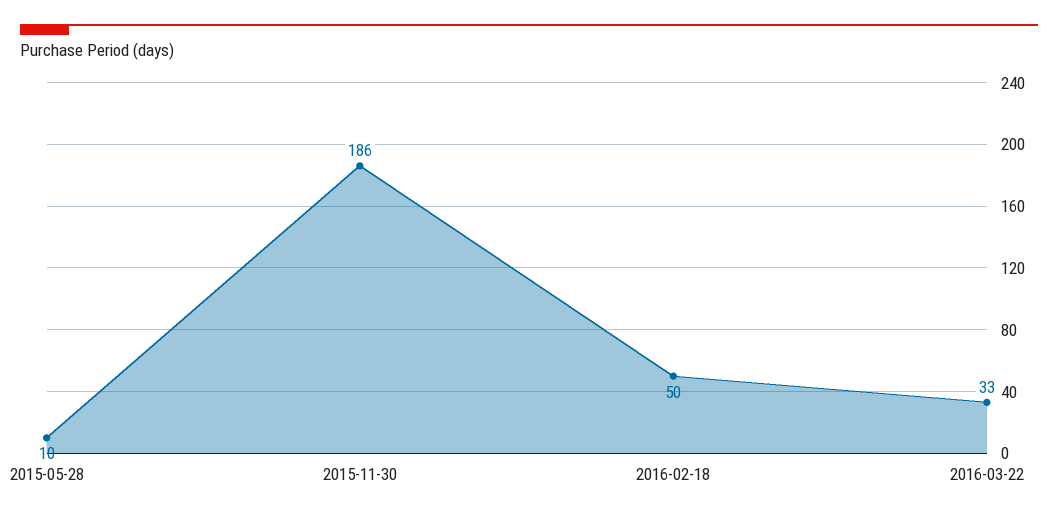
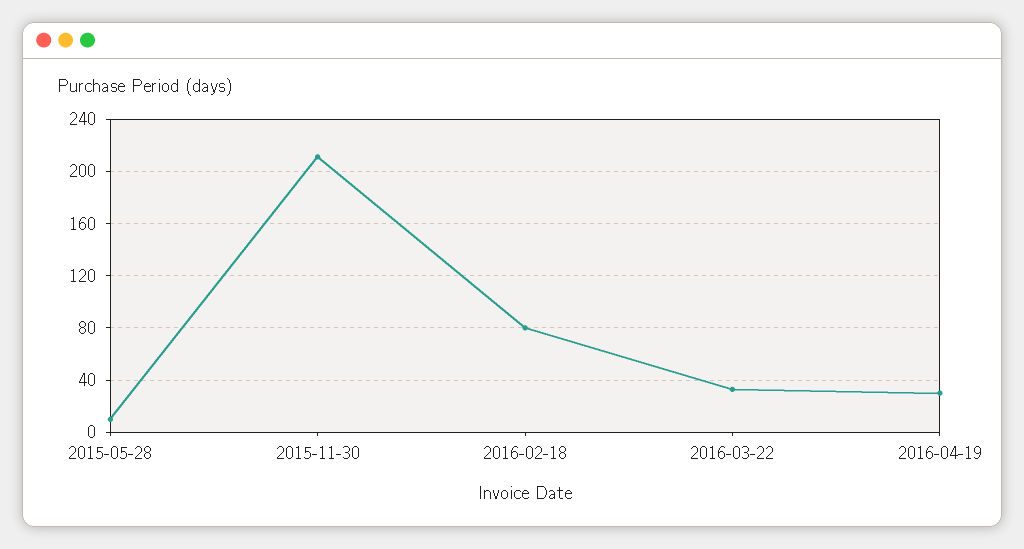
2015-11-30: 186 -> 210
2016-02-18: 50 -> 80
2016-04-19: none -> 30

